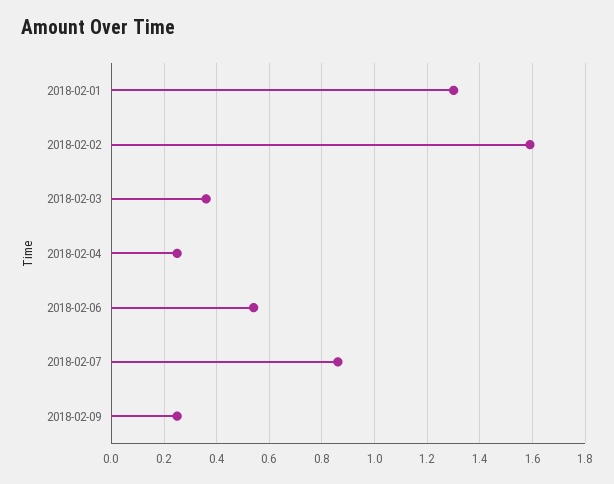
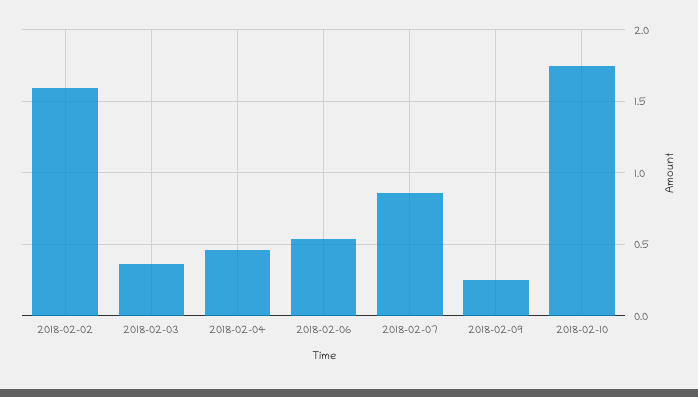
2018-02-01: 1.3 -> none
2018-02-04: 0.25 -> 0.45
2018-02-10: none -> 1.75

